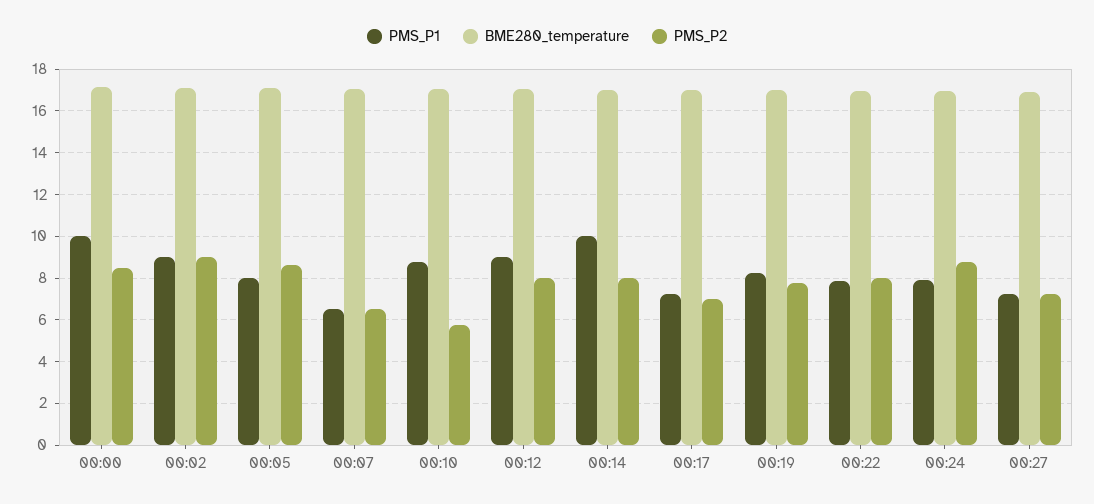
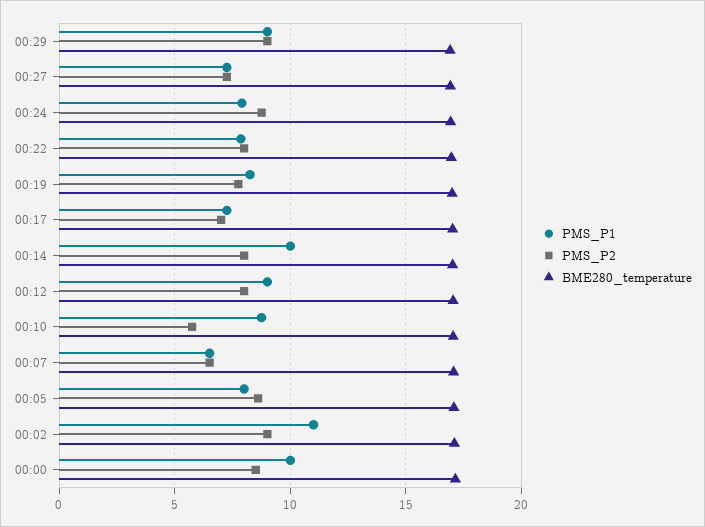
PMS_P1, 00:02: 9 -> 11
PMS_P1, 00:29: none -> 9
PMS_P2, 00:29: none -> 9
BME280_temperature, 00:29: none -> 17

